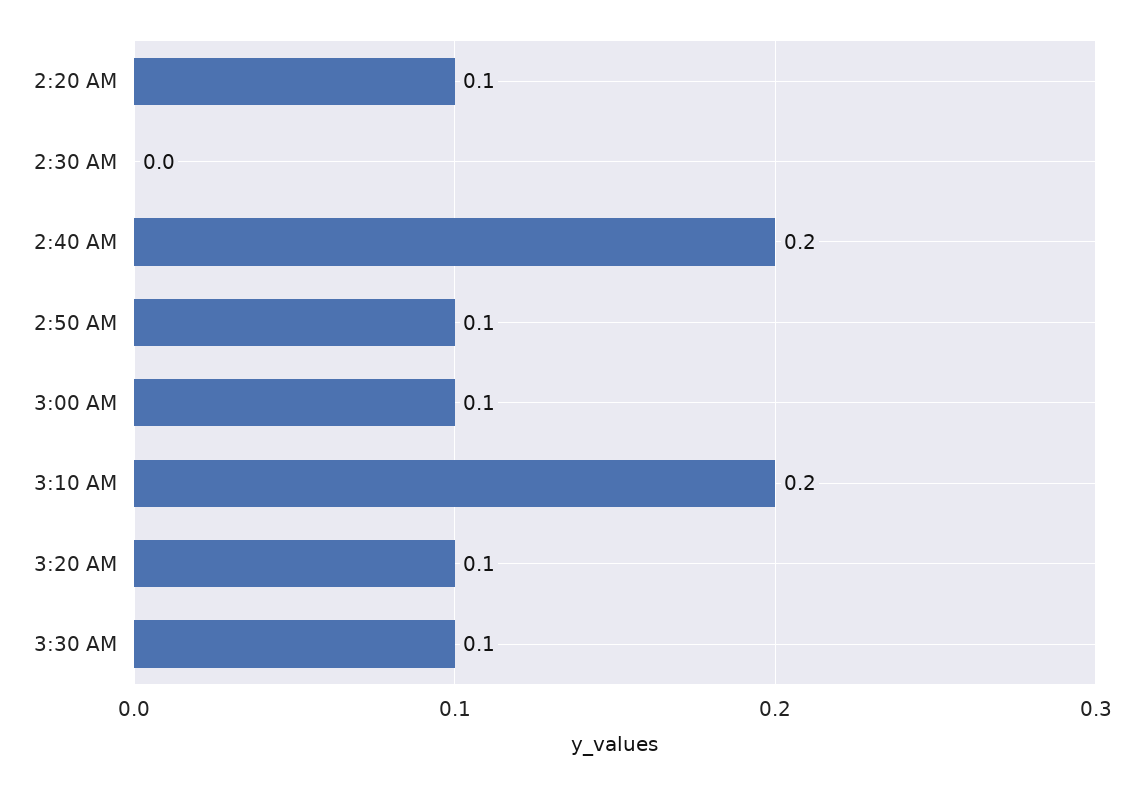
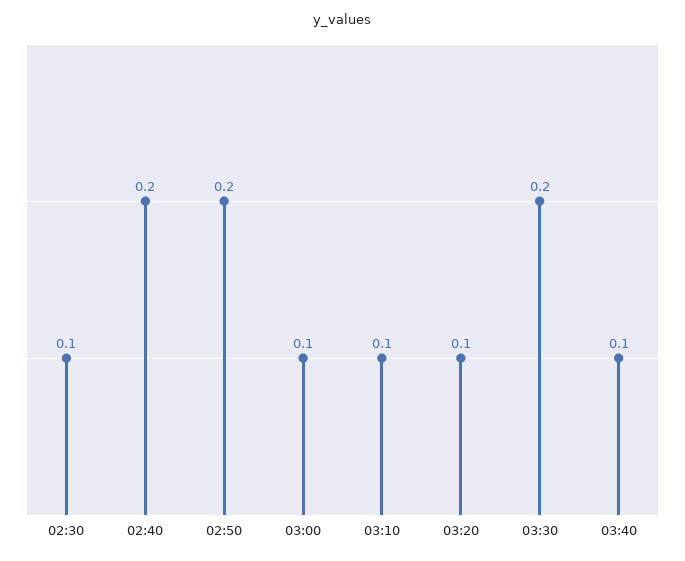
2:20 AM: 0.1 -> none
2:30 AM: 0 -> 0.1
2:50 AM: 0.1 -> 0.2
3:10 AM: 0.2 -> 0.1
3:30 AM: 0.1 -> 0.2
03:40: none -> 0.1

